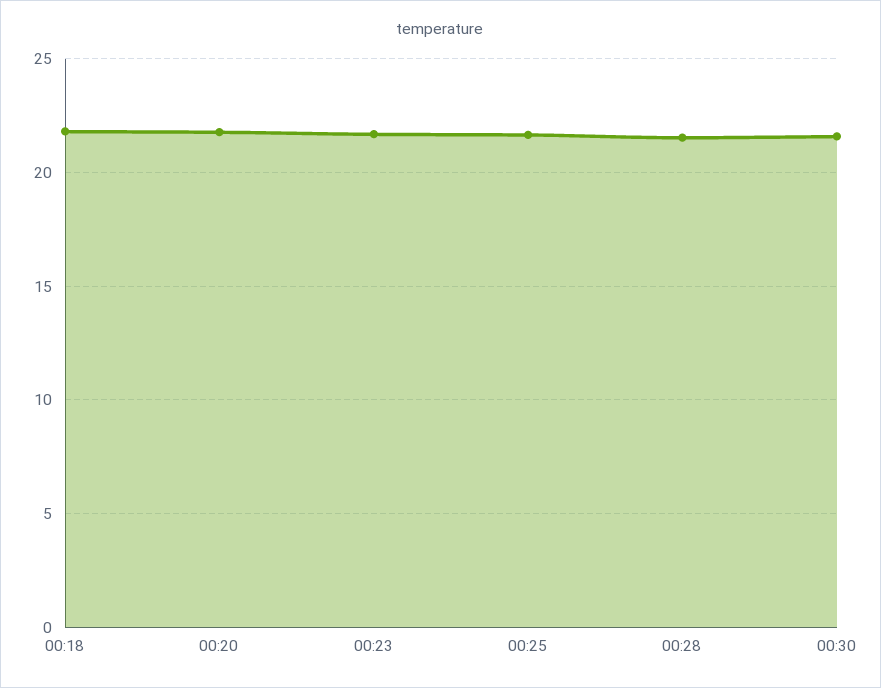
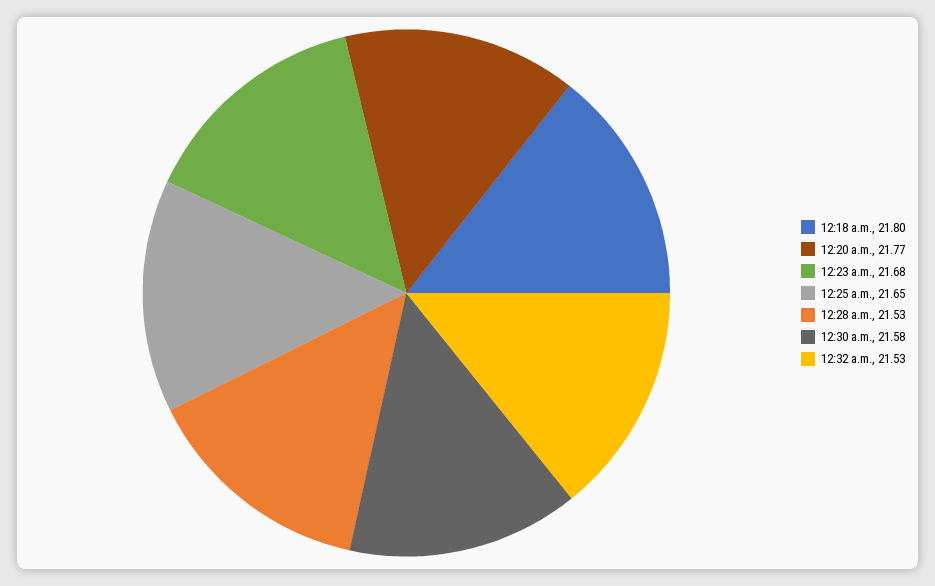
12:32 a.m.: none -> 21.53

